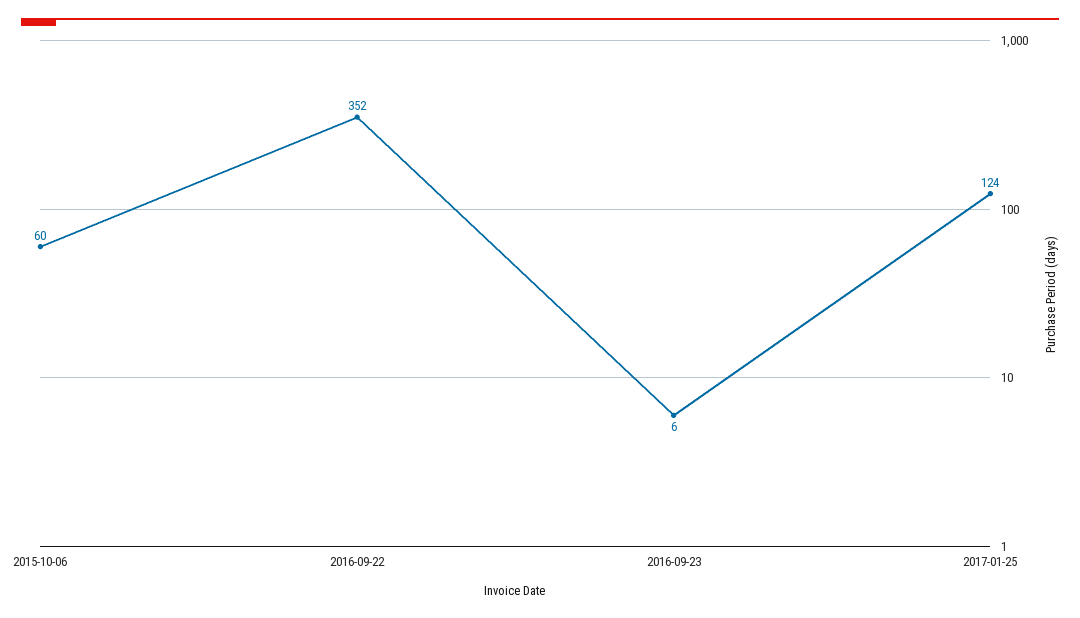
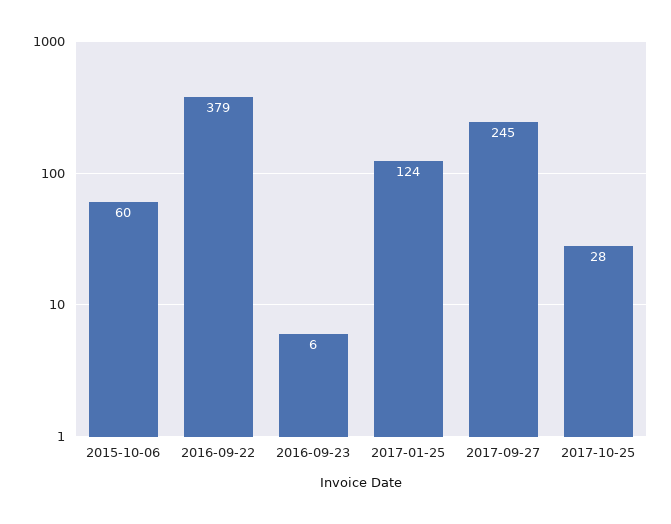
2016-09-22: 352 -> 379
2017-09-27: none -> 245
2017-10-25: none -> 28

